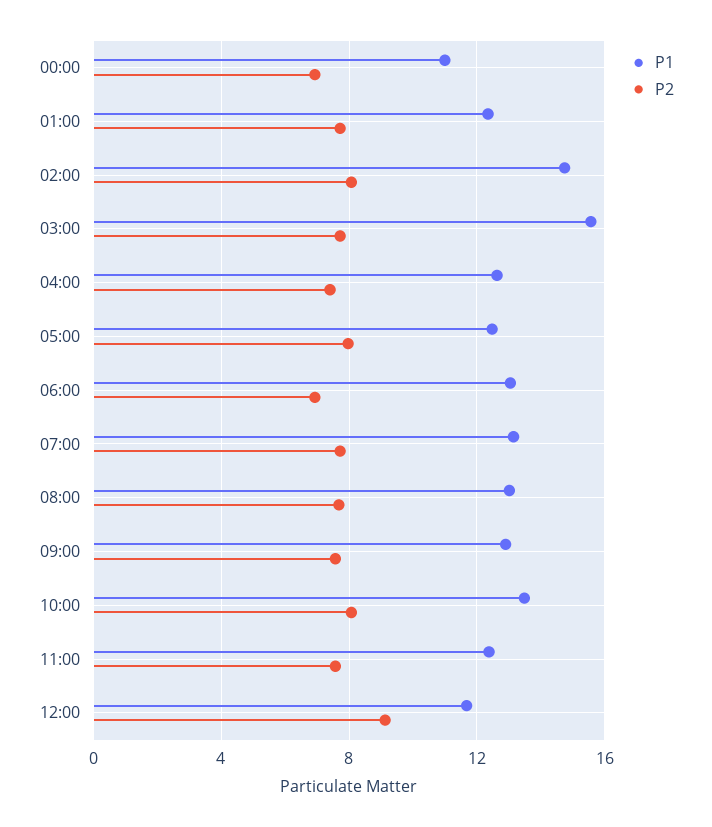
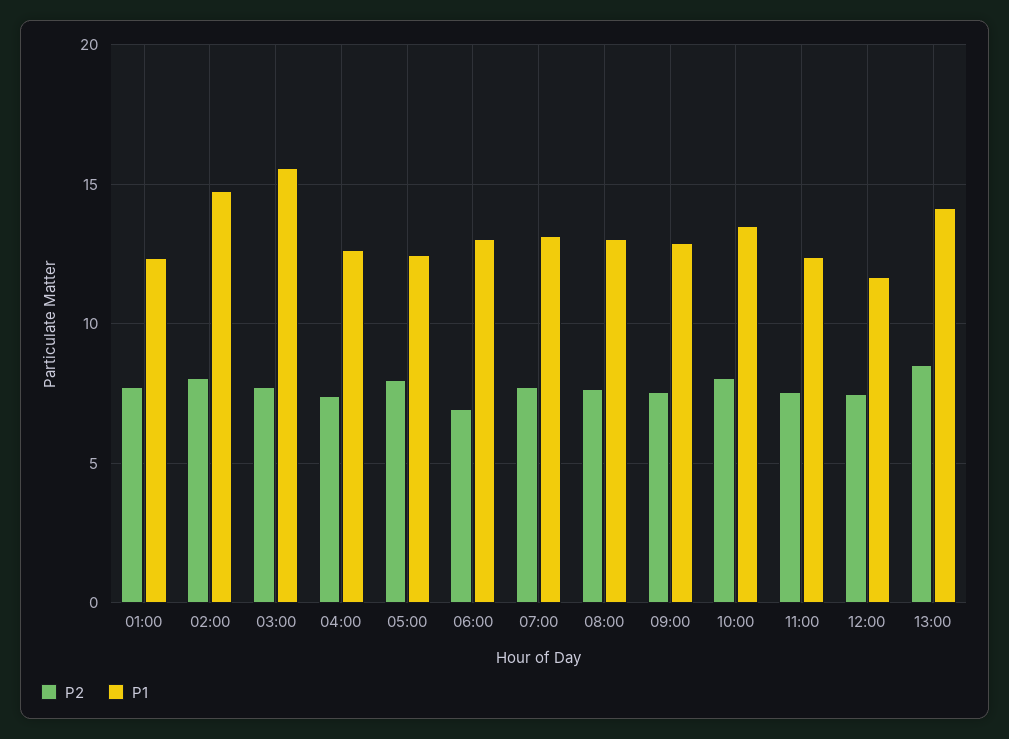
P1, 00:00: 11 -> none
P2, 00:00: 7 -> none
P2, 12:00: 9 -> 7.5
P2, 13:00: none -> 8.5
P1, 13:00: none -> 14

